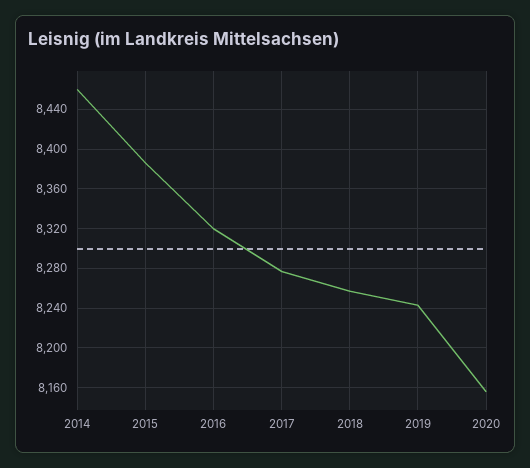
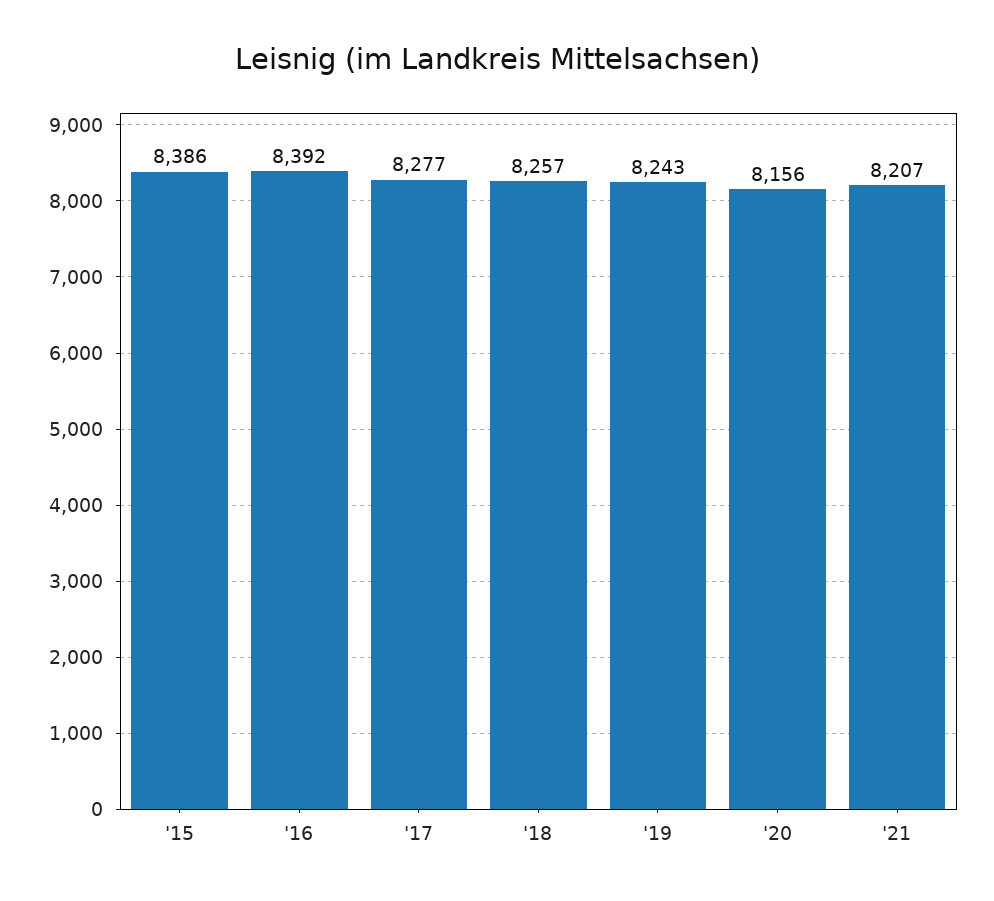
2014: 8460 -> none
2016: 8320 -> 8392
'21: none -> 8207

